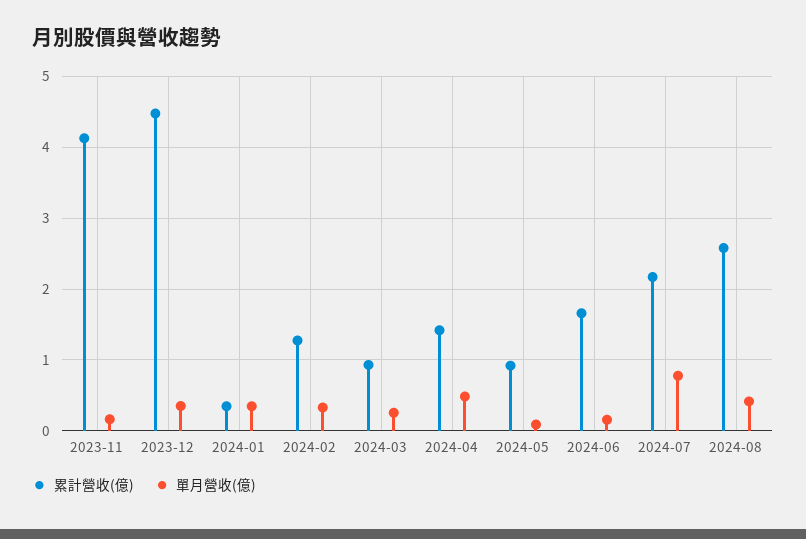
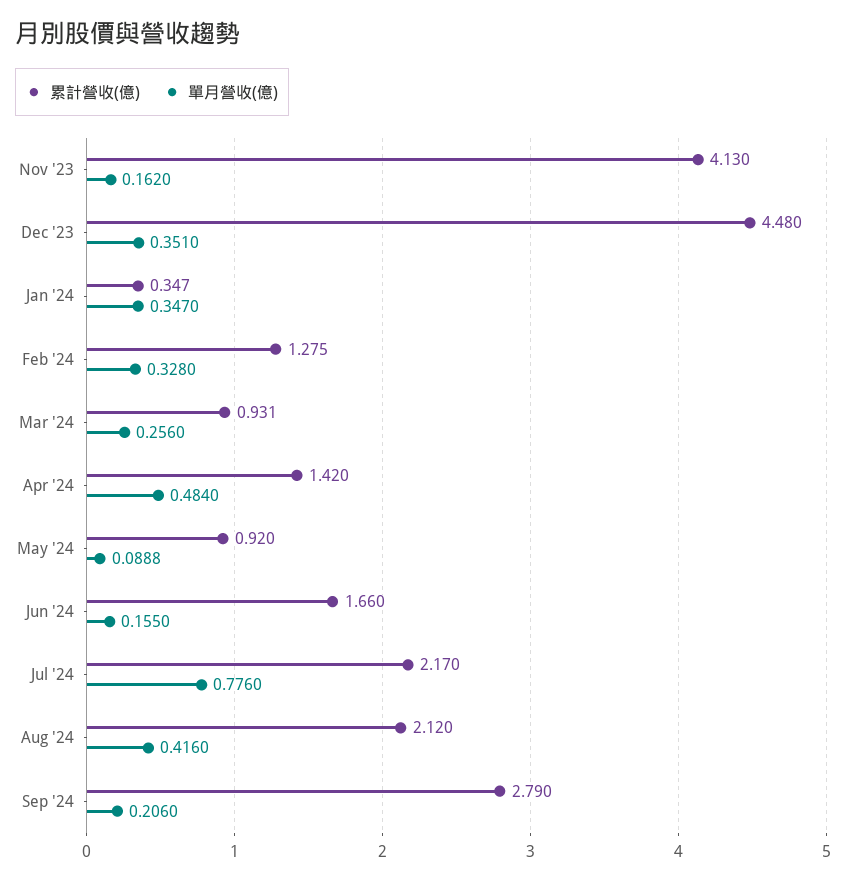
累計營收(億), 2024-08: 2.6 -> 2.12
累計營收(億), Sep '24: none -> 2.79
單月營收(億), Sep '24: none -> 0.206

